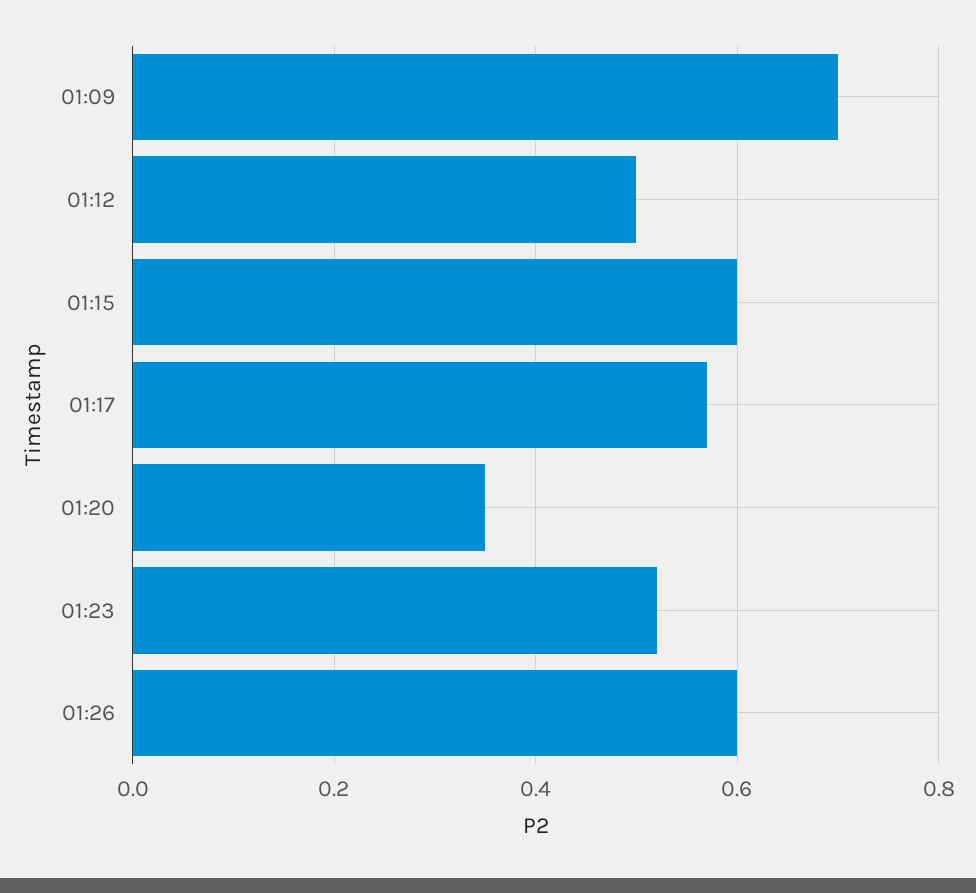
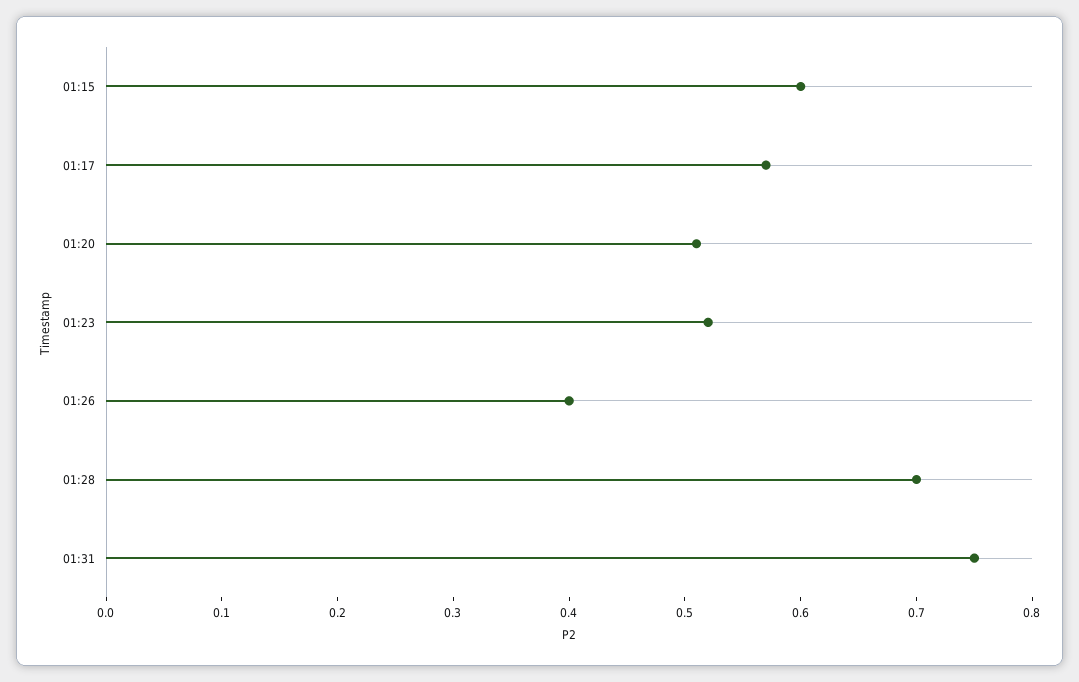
01:09: 0.7 -> none
01:12: 0.5 -> none
01:20: 0.35 -> 0.51
01:26: 0.6 -> 0.4
01:28: none -> 0.7
01:31: none -> 0.75

